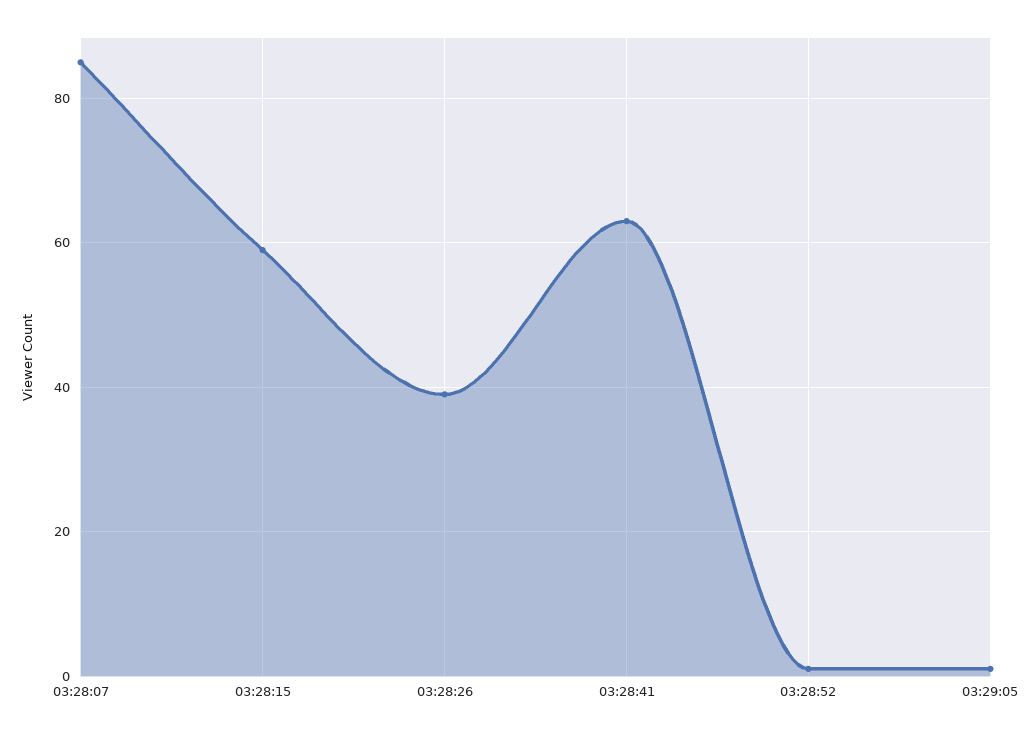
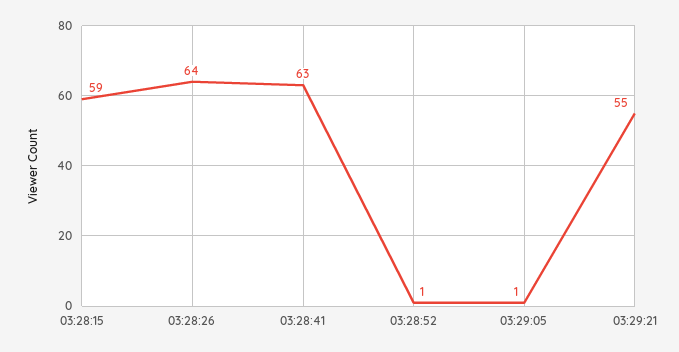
03:28:07: 85 -> none
03:28:26: 40 -> 64
03:29:21: none -> 55

